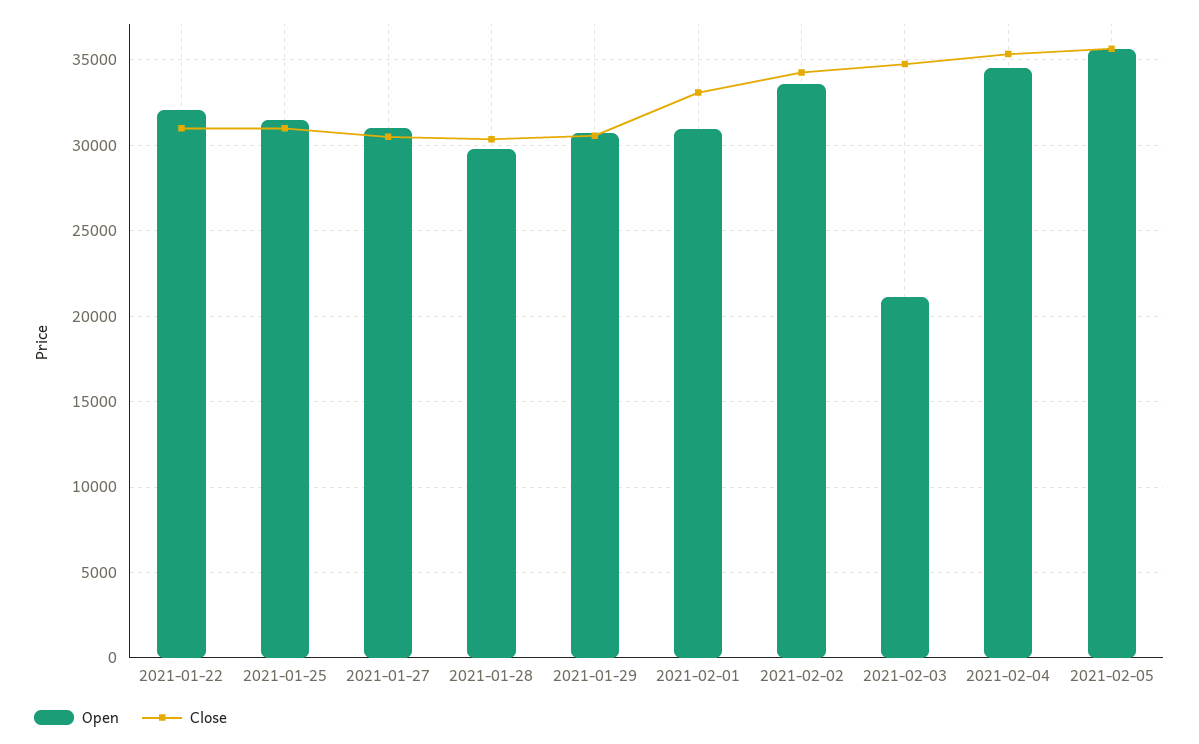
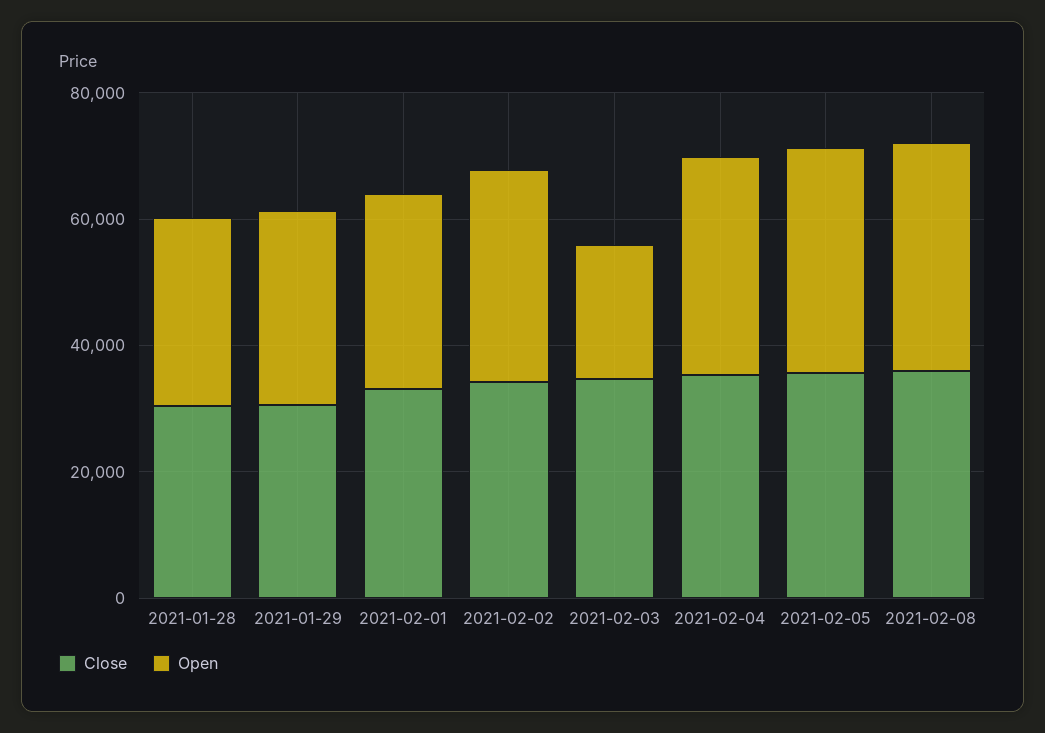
Open, 2021-01-22: 32000 -> none
Close, 2021-01-22: 31000 -> none
Open, 2021-01-25: 31500 -> none
Close, 2021-01-25: 31000 -> none
Open, 2021-01-27: 31000 -> none
Close, 2021-01-27: 30500 -> none
Close, 2021-02-08: none -> 35000
Open, 2021-02-08: none -> 35000

